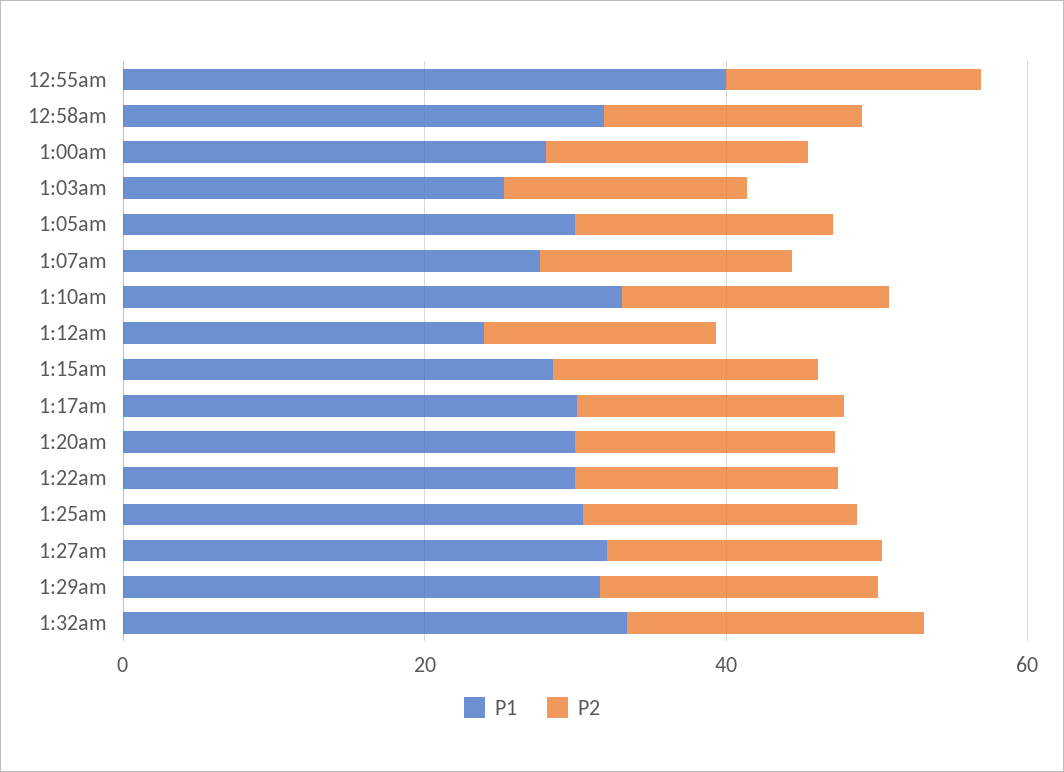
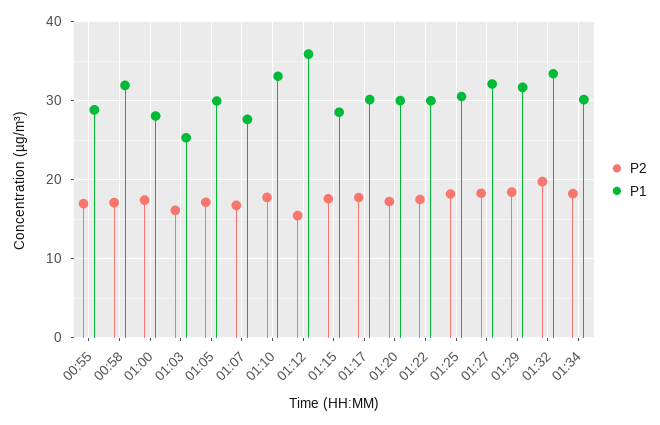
P1, 12:55am: 40 -> 29
P1, 1:12am: 25 -> 36
P2, 01:34: none -> 18
P1, 01:34: none -> 30

